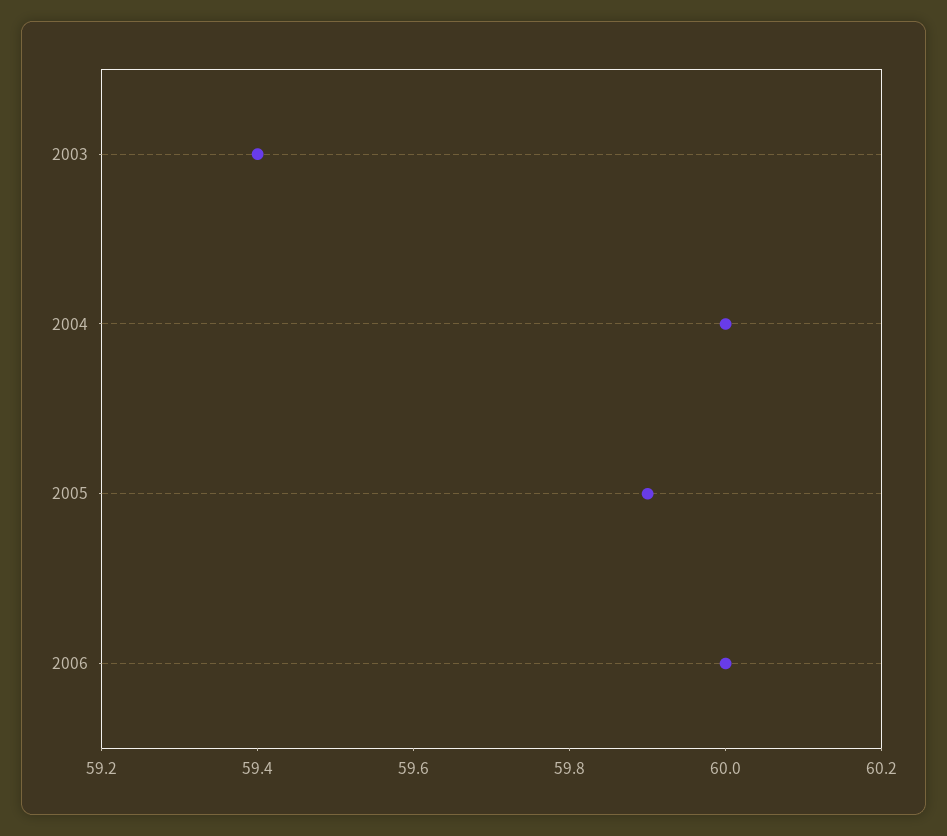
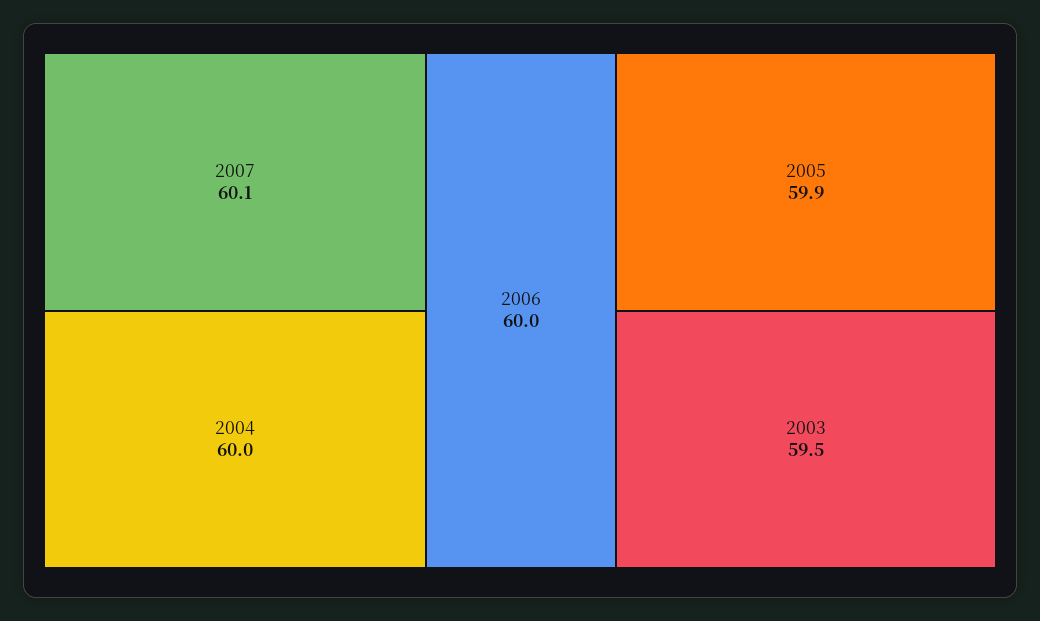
2003: 59.4 -> 59.5
2007: none -> 60.1

